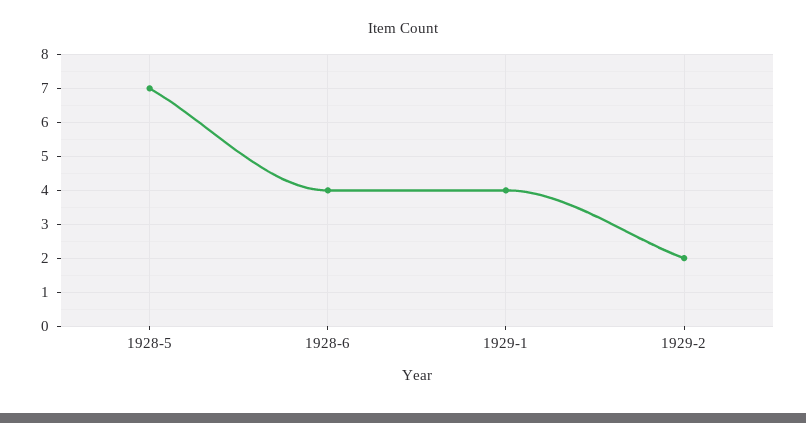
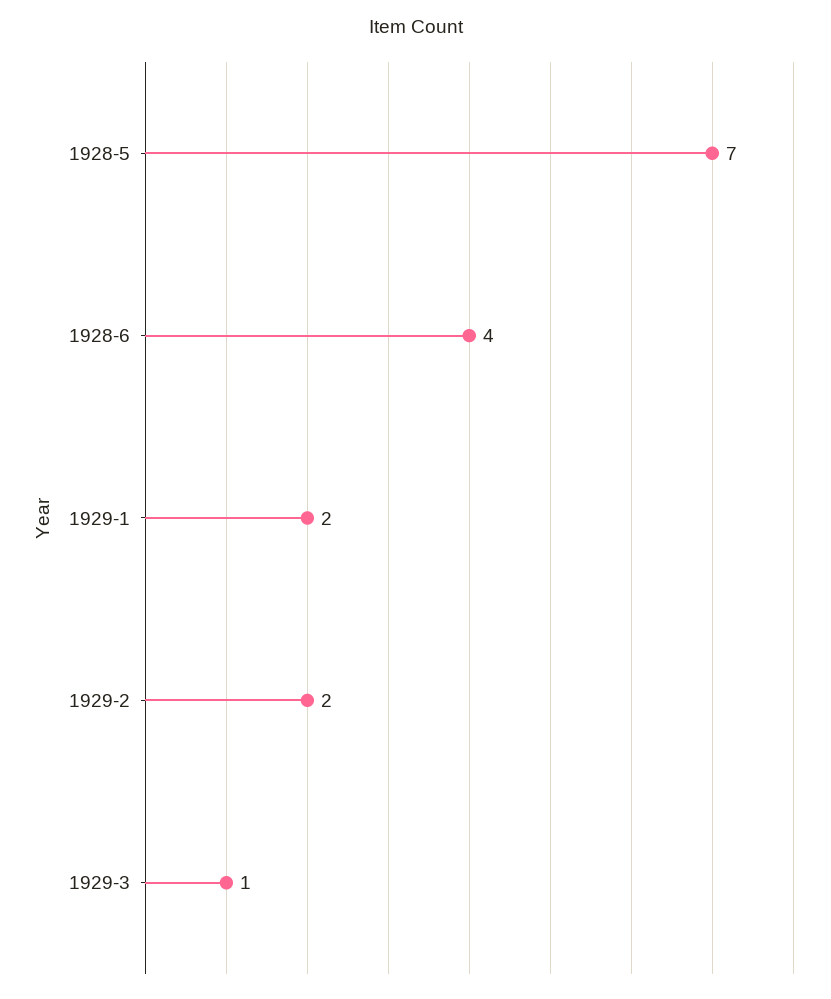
1929-1: 4 -> 2
1929-3: none -> 1

